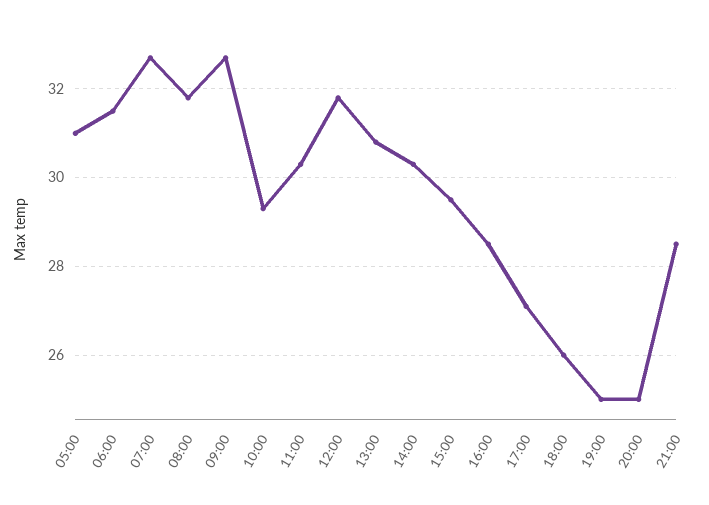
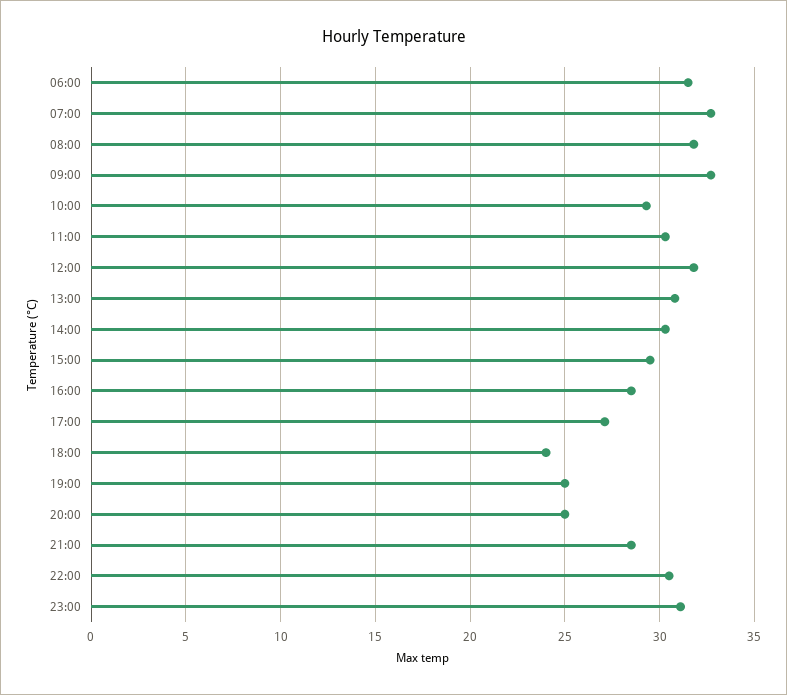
05:00: 31 -> none
18:00: 26 -> 24
22:00: none -> 30.5
23:00: none -> 31

